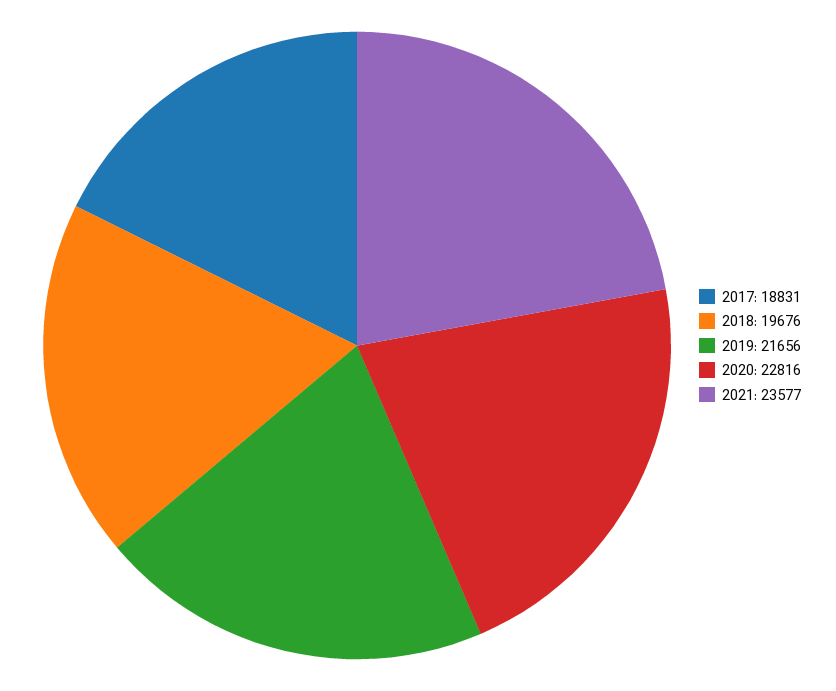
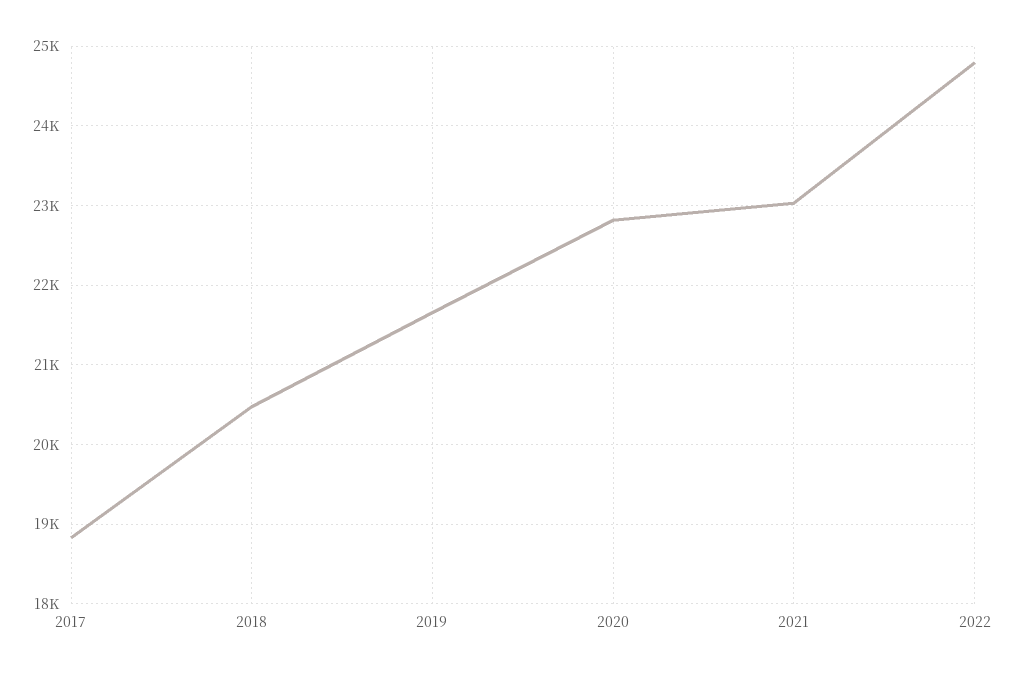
2018: 19676 -> 20500
2021: 23577 -> 23000
2022: none -> 24800

